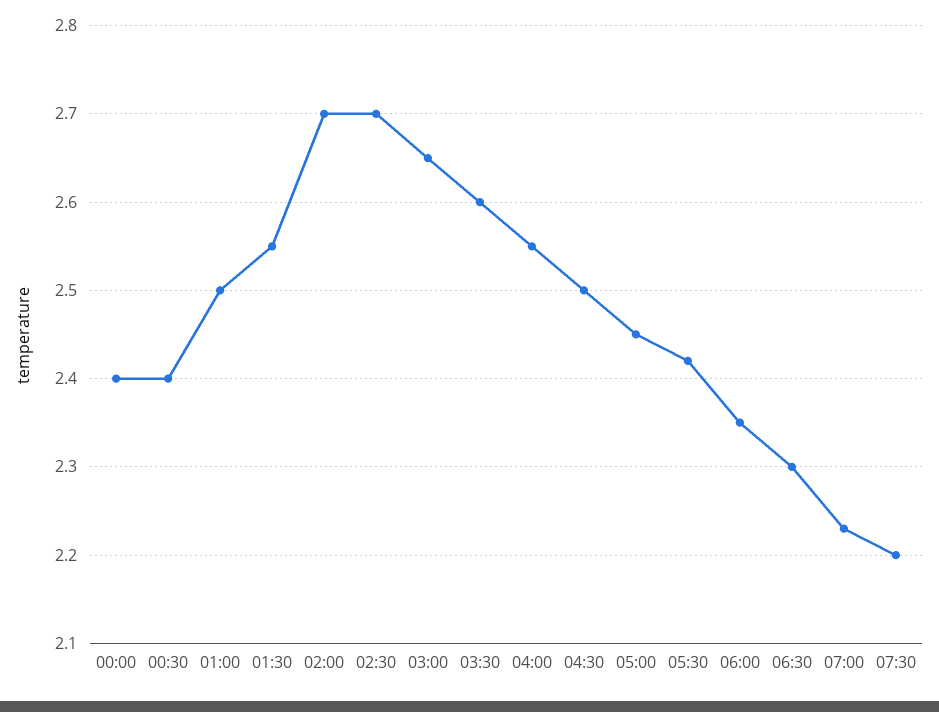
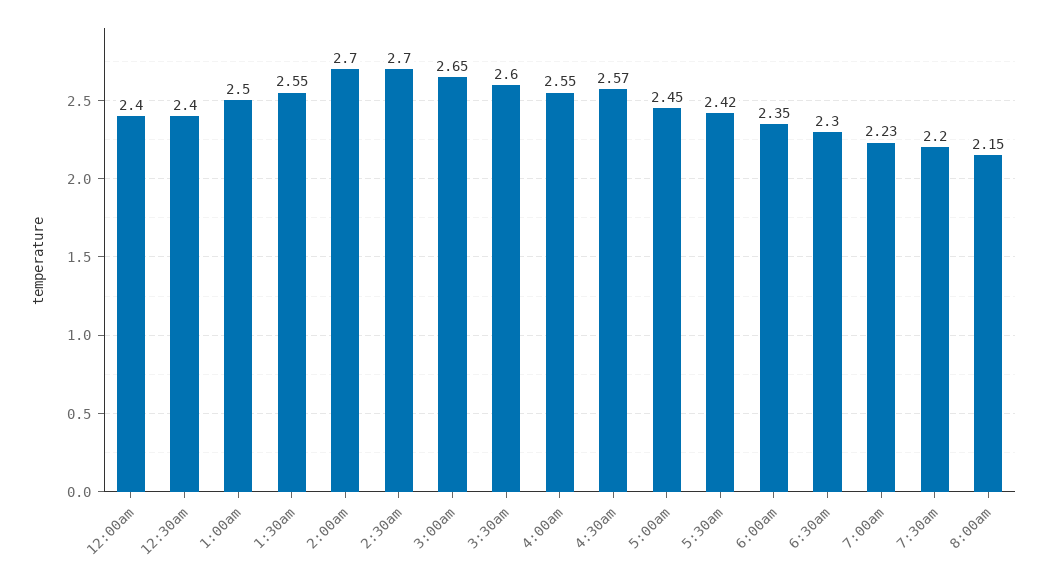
04:30: 2.5 -> 2.57
8:00am: none -> 2.15

